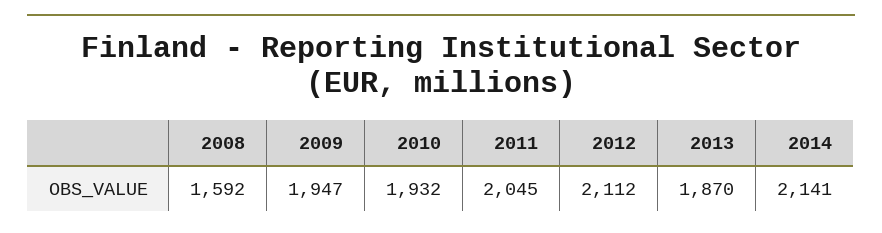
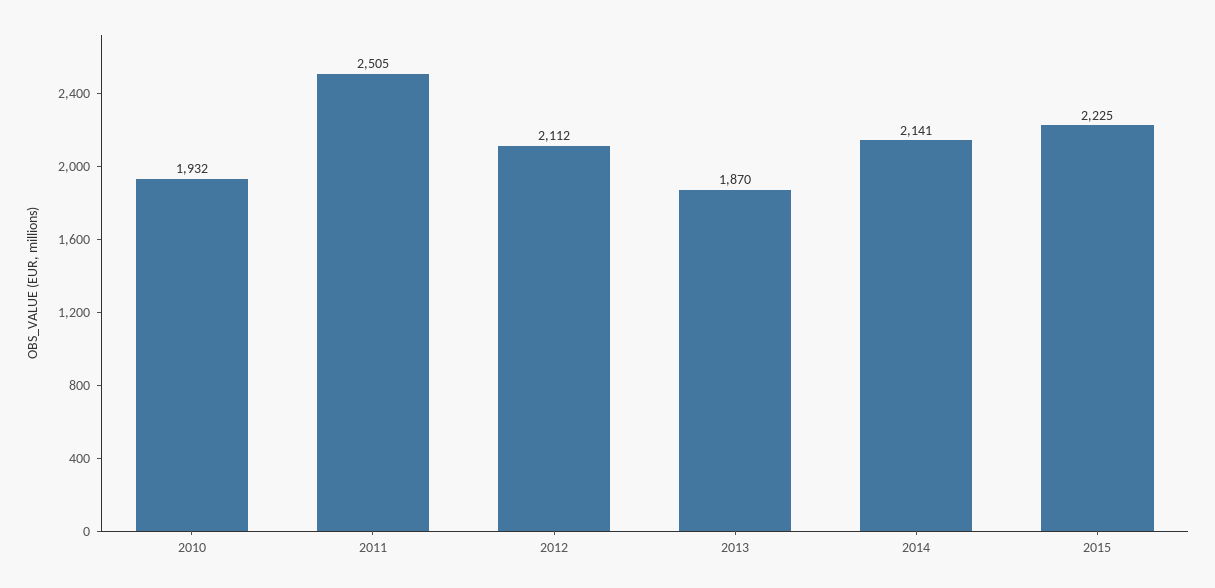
2008: 1592 -> none
2009: 1947 -> none
2011: 2045 -> 2505
2015: none -> 2225

